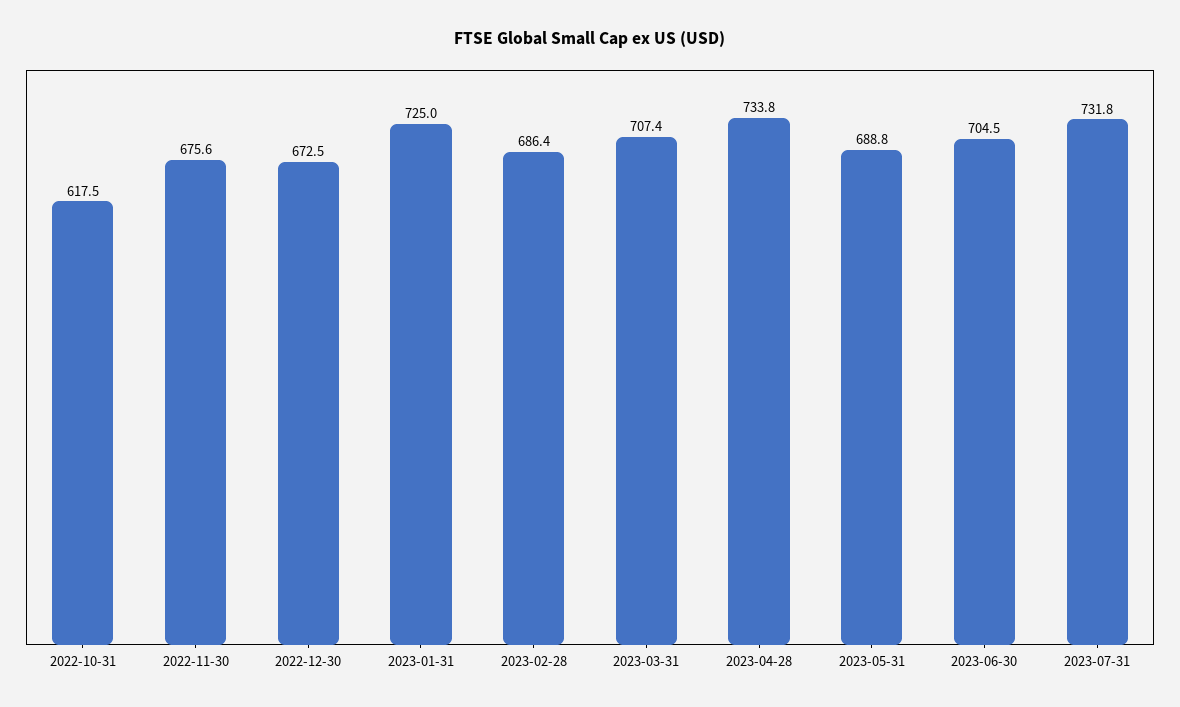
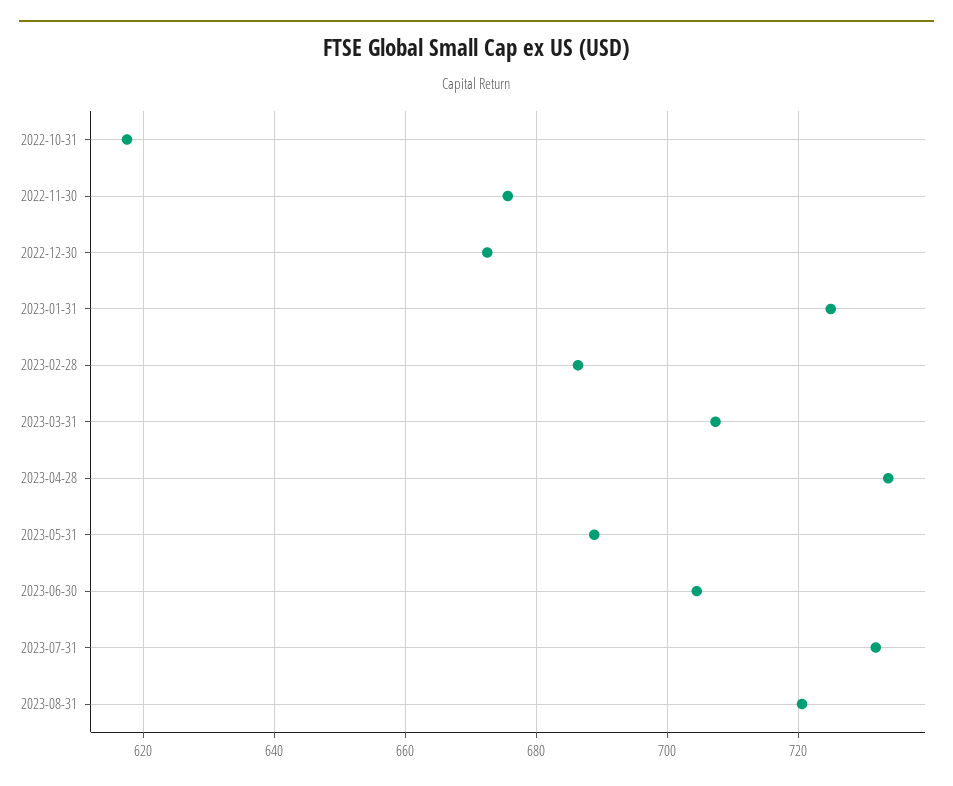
2023-08-31: none -> 720

